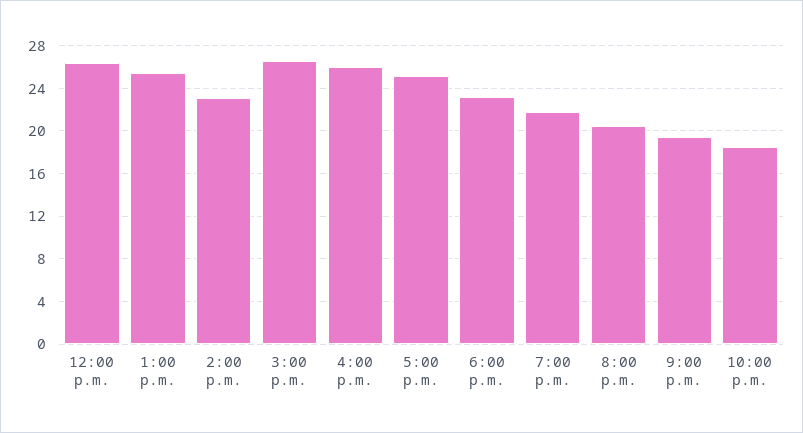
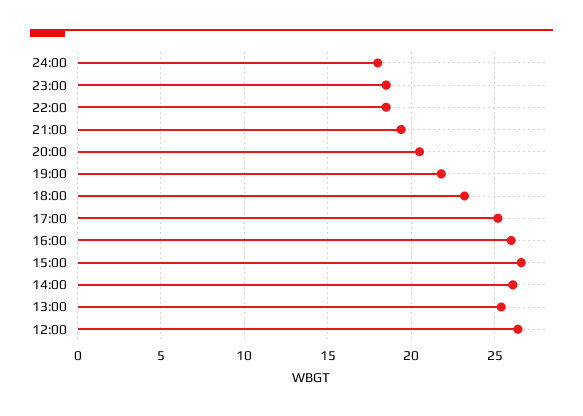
2:00 p.m.: 23 -> 26
24:00: none -> 18
23:00: none -> 18.5

